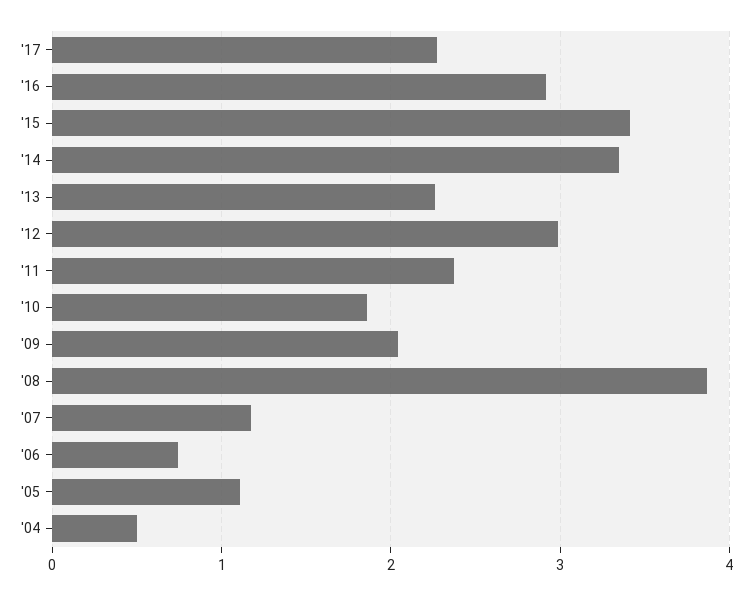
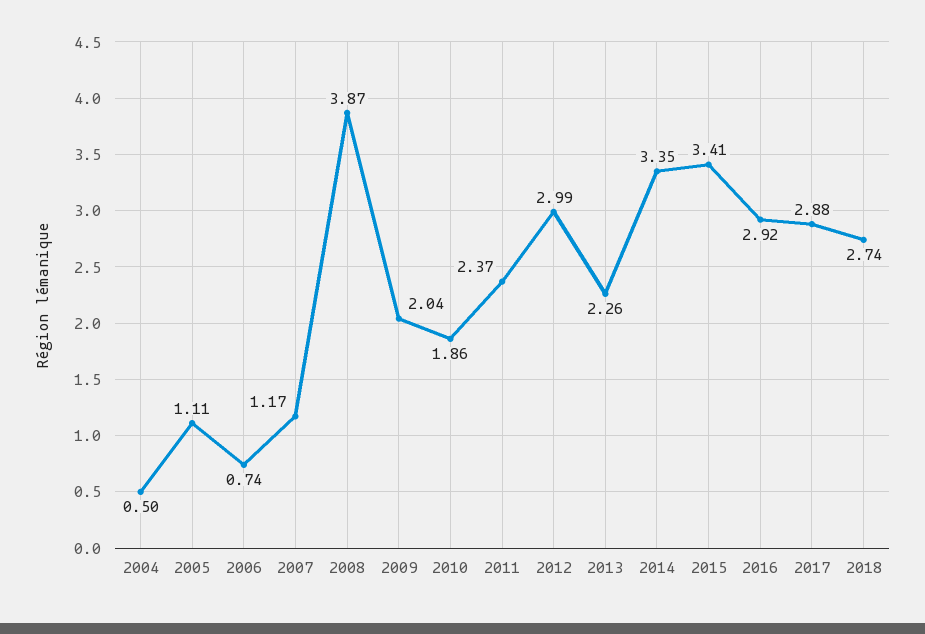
'17: 2.3 -> 2.88
2018: none -> 2.74

